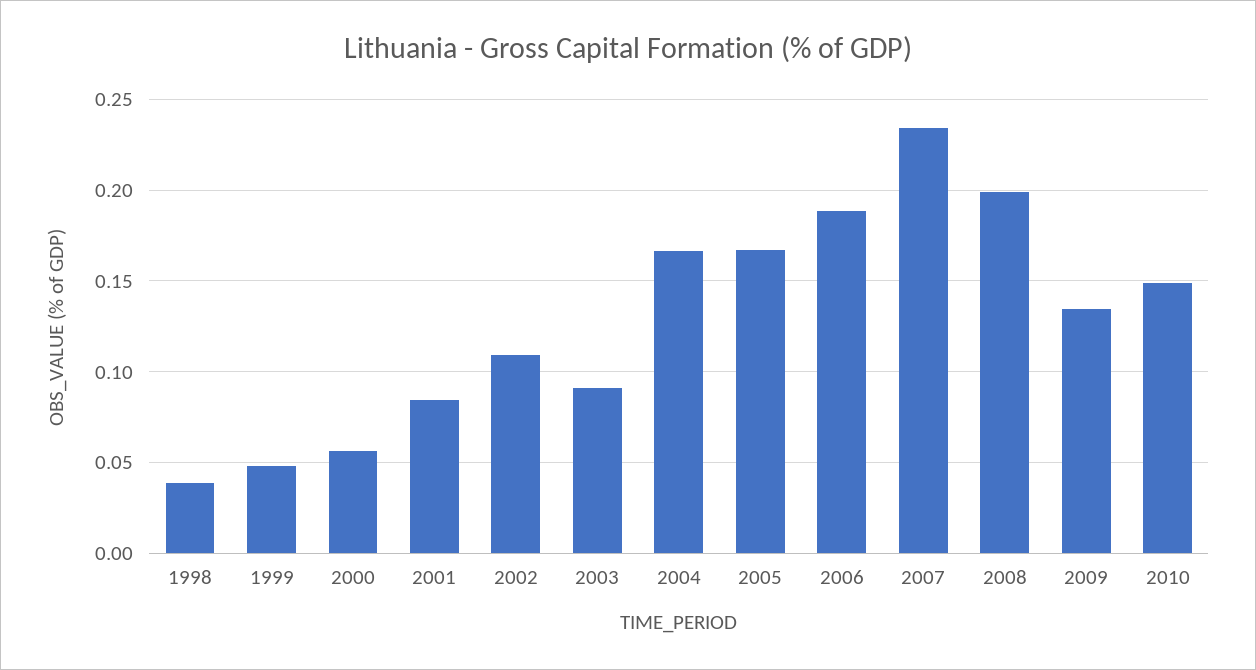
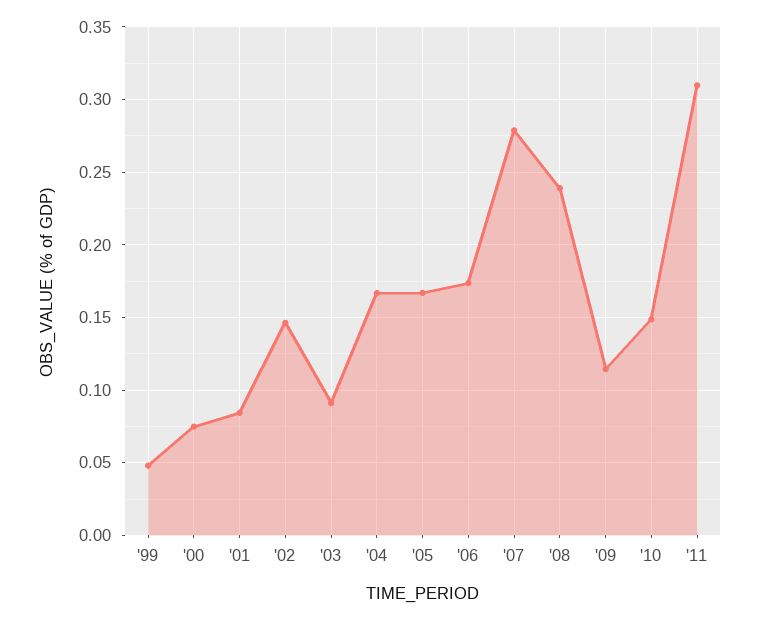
1998: 0.04 -> none
2000: 0.055 -> 0.075
2002: 0.11 -> 0.145
2006: 0.19 -> 0.175
2007: 0.235 -> 0.28
2008: 0.2 -> 0.24
2009: 0.135 -> 0.115
'11: none -> 0.31

